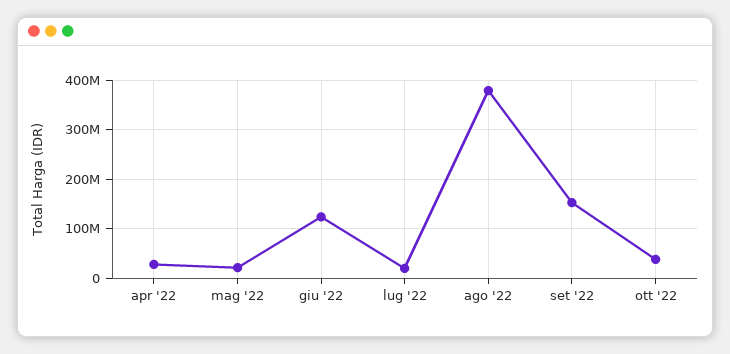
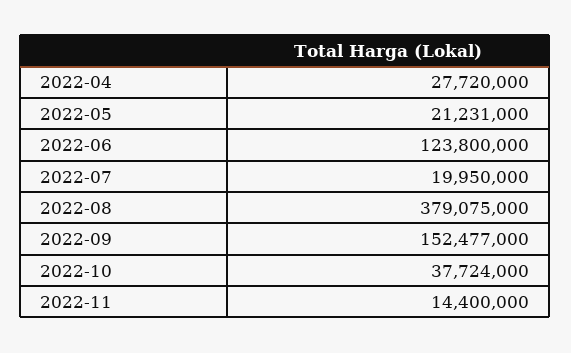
2022-11: none -> 14400000

